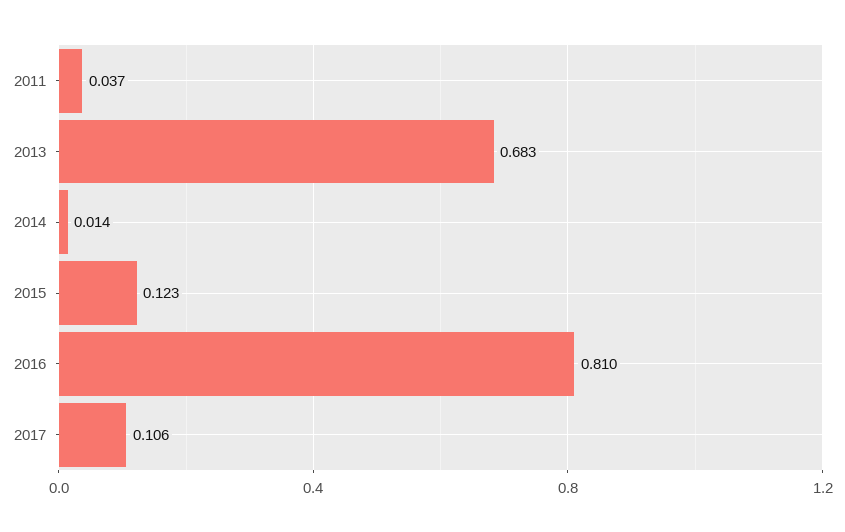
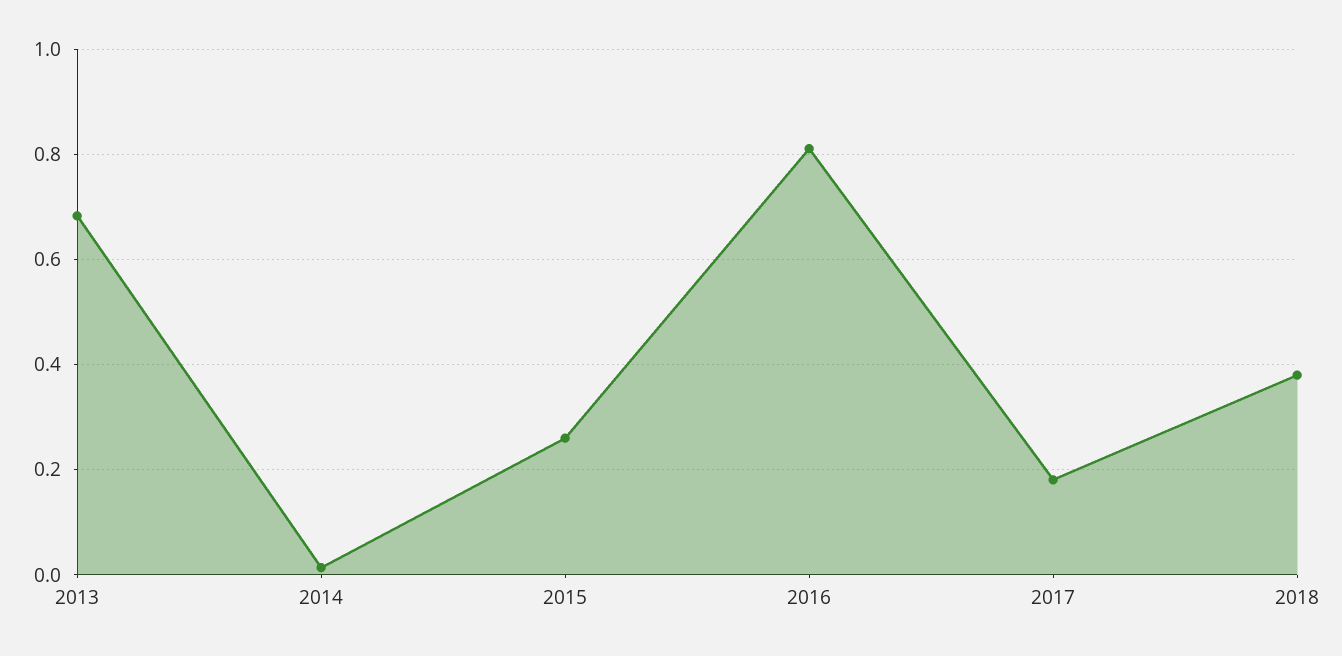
2011: 0.037 -> none
2015: 0.123 -> 0.26
2017: 0.106 -> 0.18
2018: none -> 0.38

